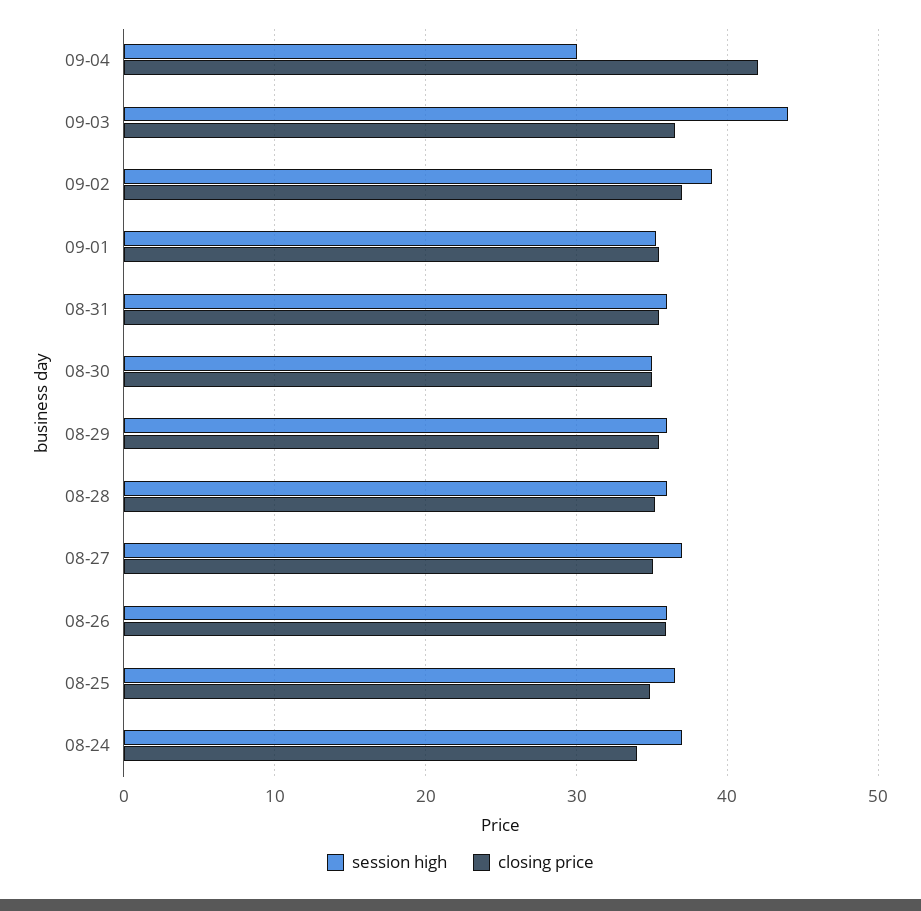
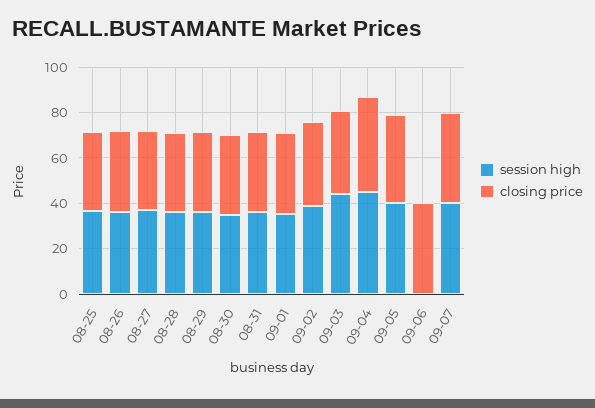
session high, 09-04: 30 -> 45
session high, 08-24: 37 -> none
closing price, 08-24: 34 -> none
session high, 09-05: none -> 40
closing price, 09-05: none -> 40
session high, 09-06: none -> 0
closing price, 09-06: none -> 40
session high, 09-07: none -> 40
closing price, 09-07: none -> 40

